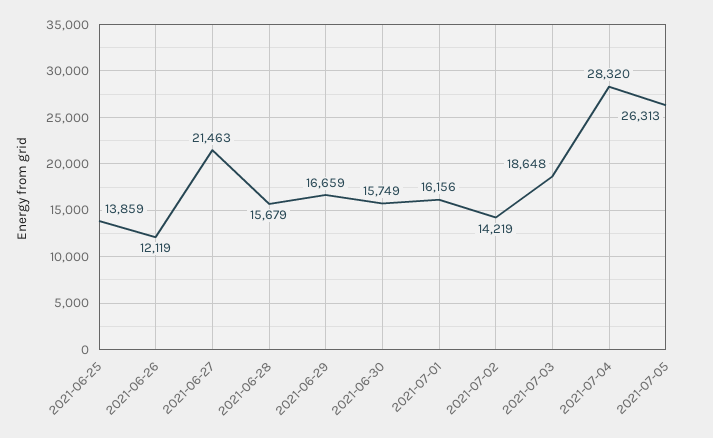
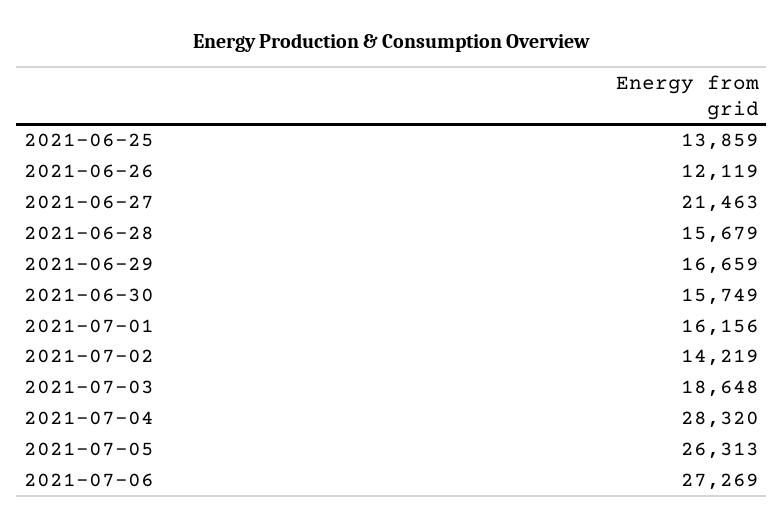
2021-07-06: none -> 27269

